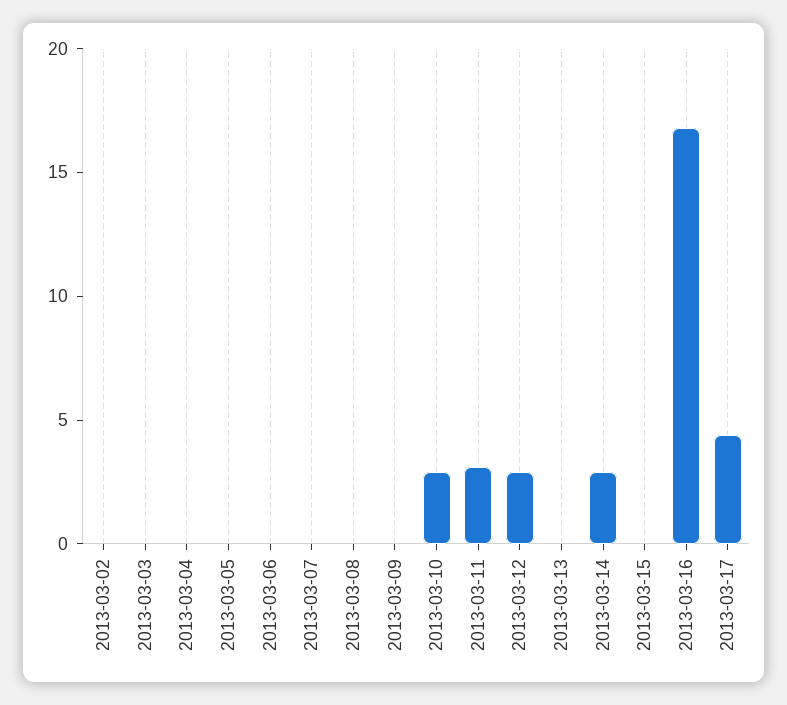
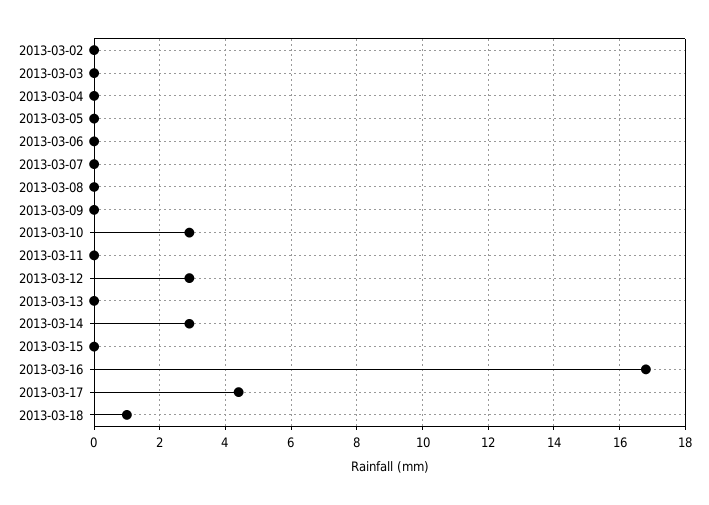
2013-03-11: 3 -> 0
2013-03-18: none -> 1

